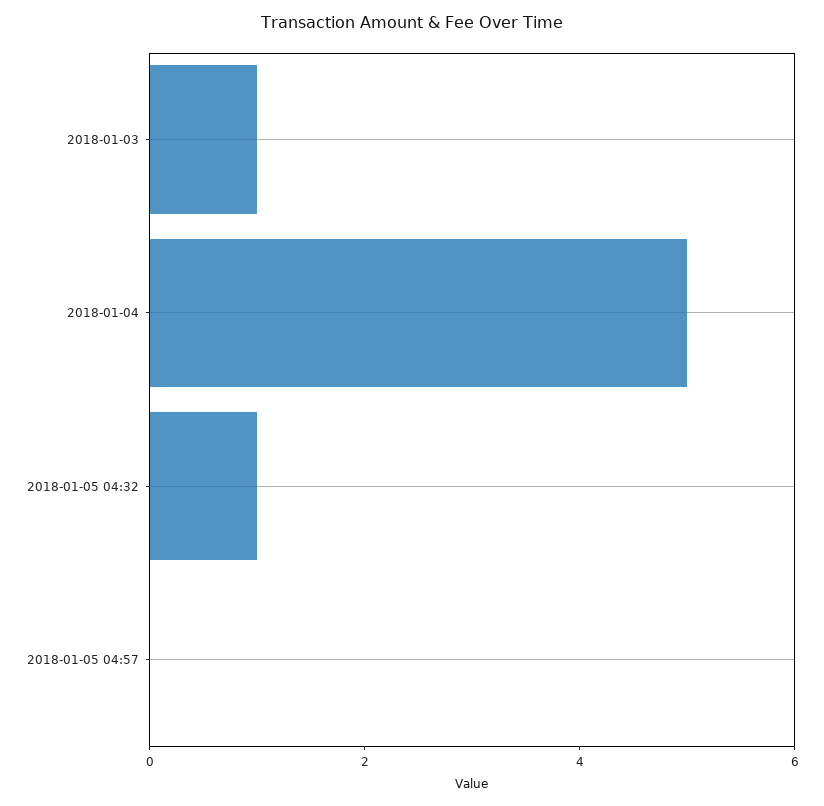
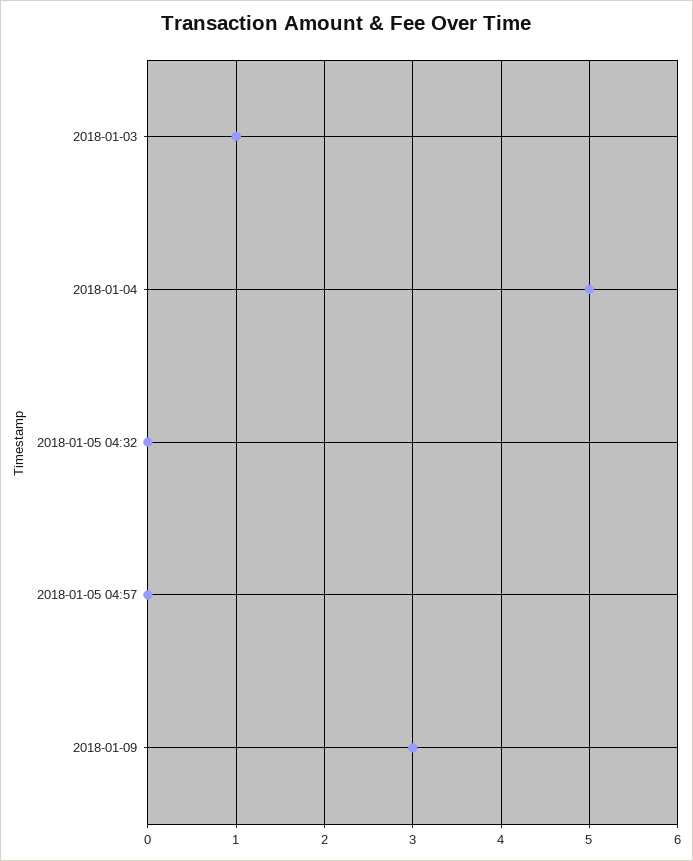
2018-01-05 04:32: 1 -> 0
2018-01-09: none -> 3

